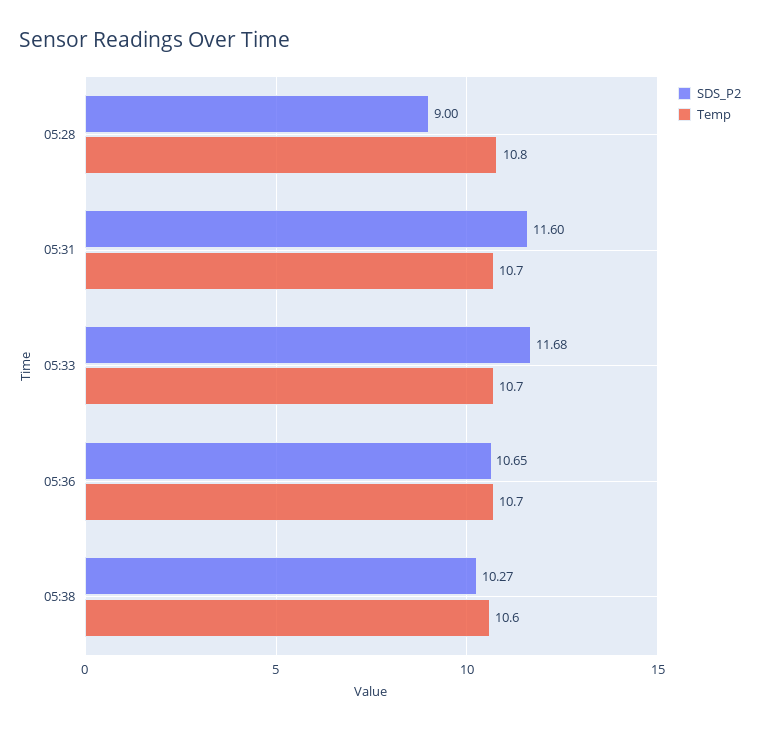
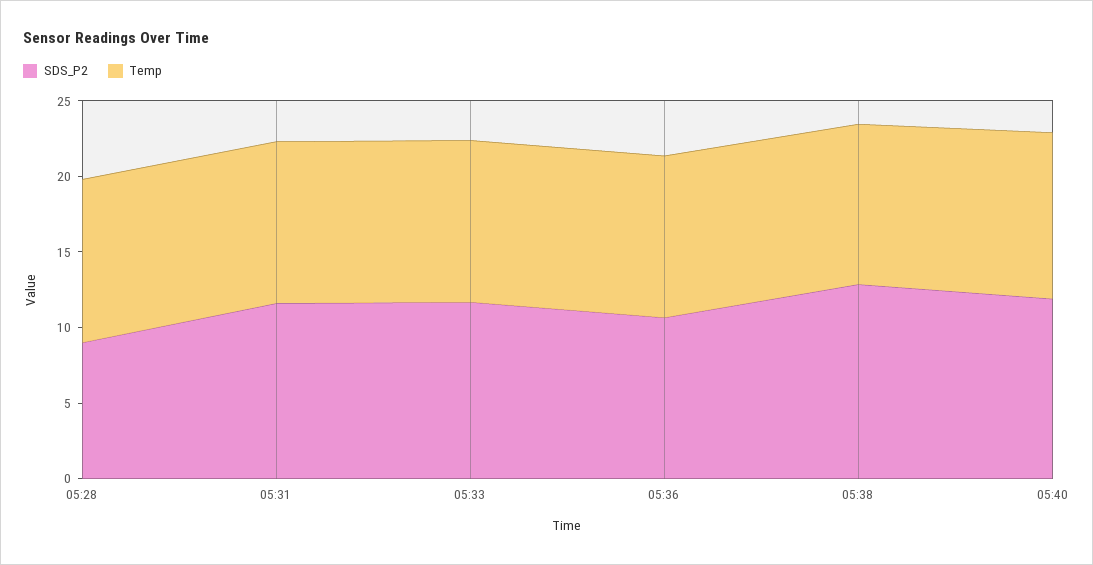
SDS_P2, 05:38: 10.27 -> 13
SDS_P2, 05:40: none -> 12
Temp, 05:40: none -> 11

